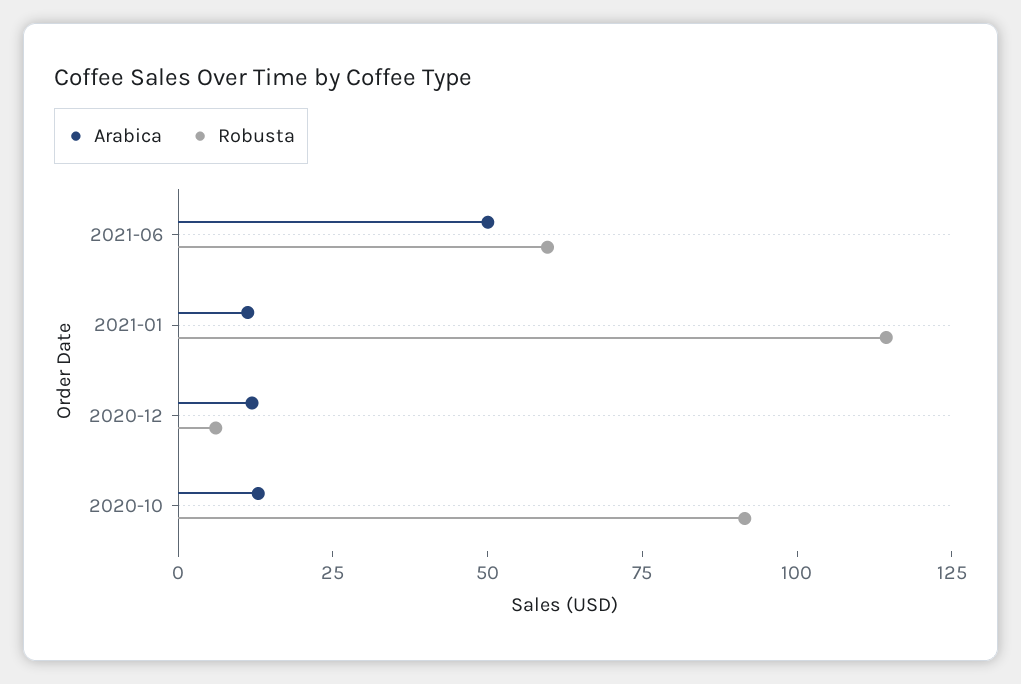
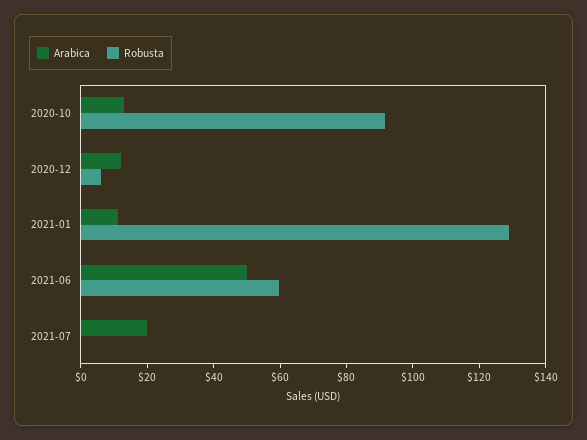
Robusta, 2021-01: 115 -> 130
Arabica, 2021-07: none -> 20
Robusta, 2021-07: none -> 0

